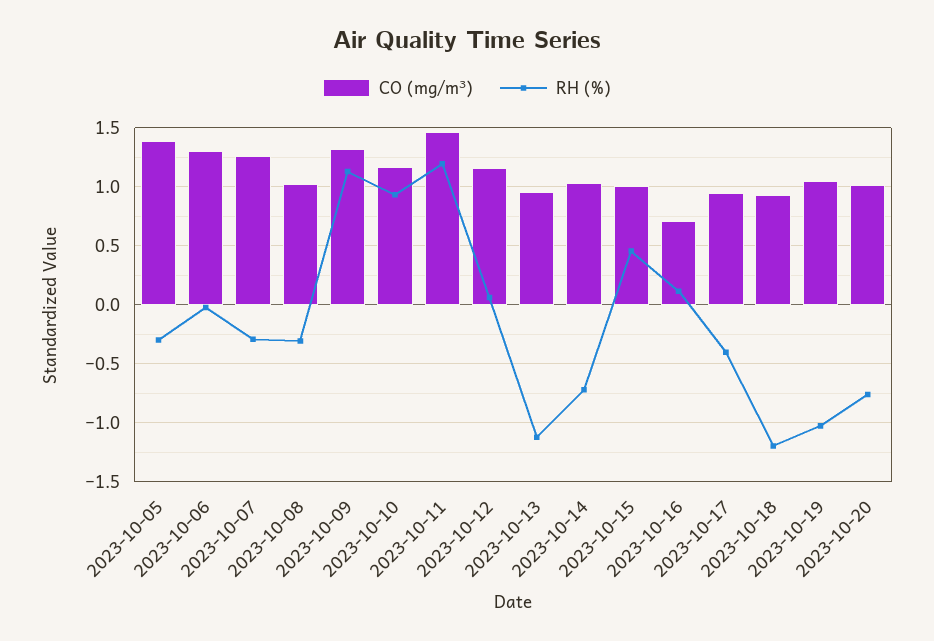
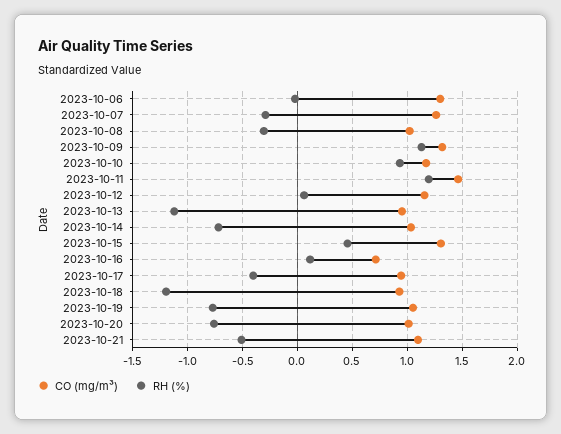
CO (mg/m³), 2023-10-05: 1.4 -> none
RH (%), 2023-10-05: -0.3 -> none
CO (mg/m³), 2023-10-15: 1 -> 1.3
RH (%), 2023-10-19: -1 -> -0.8
CO (mg/m³), 2023-10-21: none -> 1.1
RH (%), 2023-10-21: none -> -0.5

